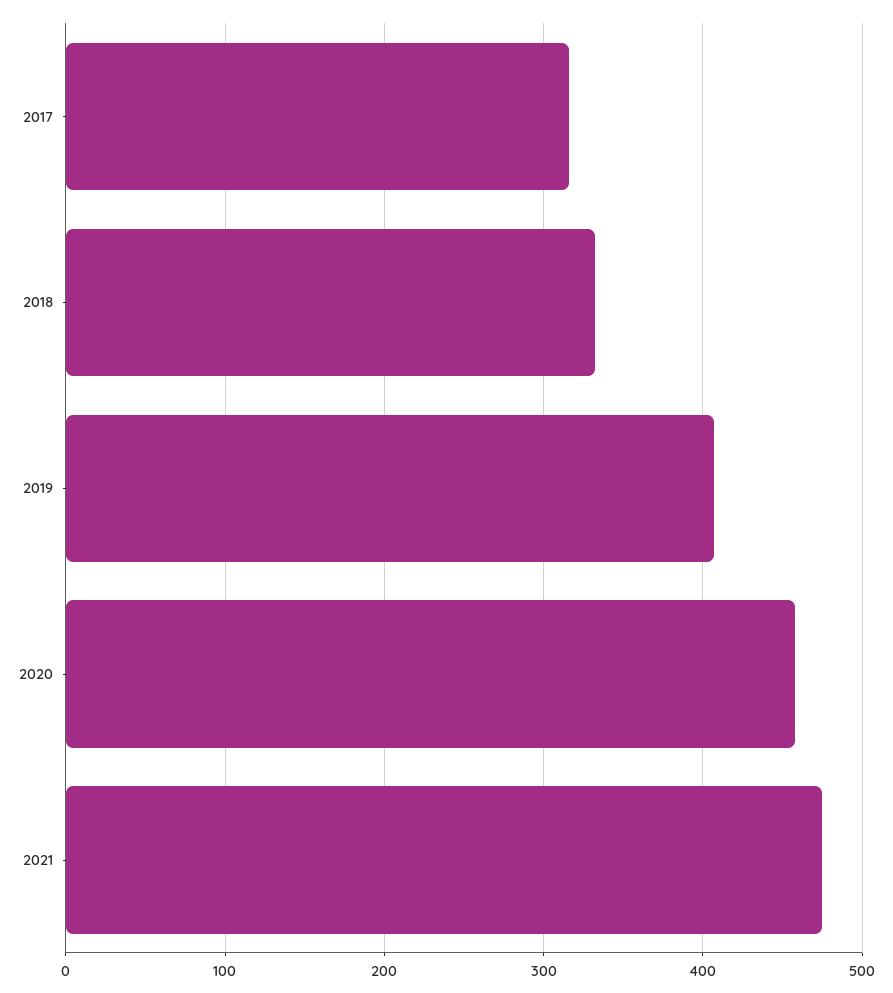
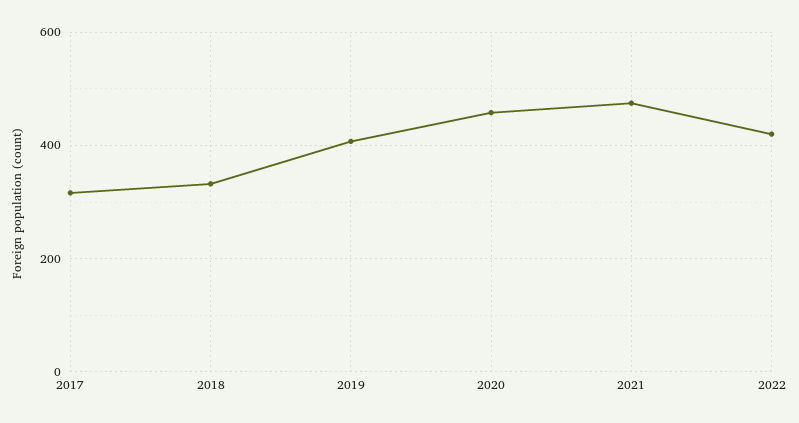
2022: none -> 420

